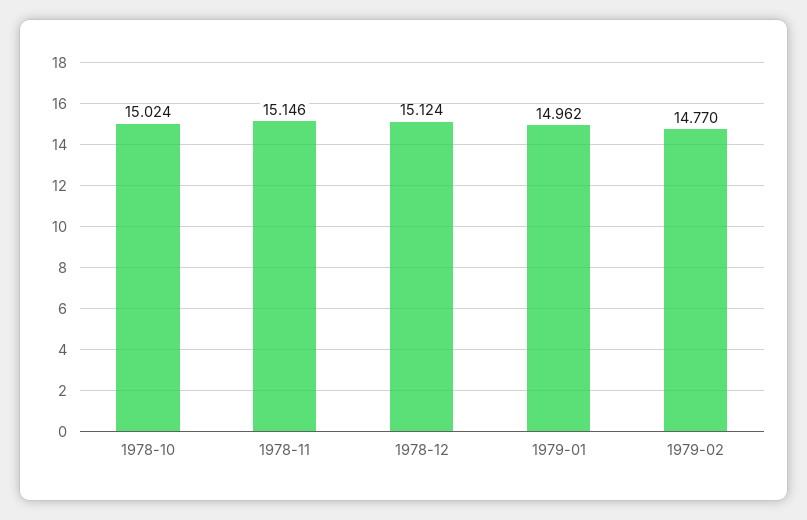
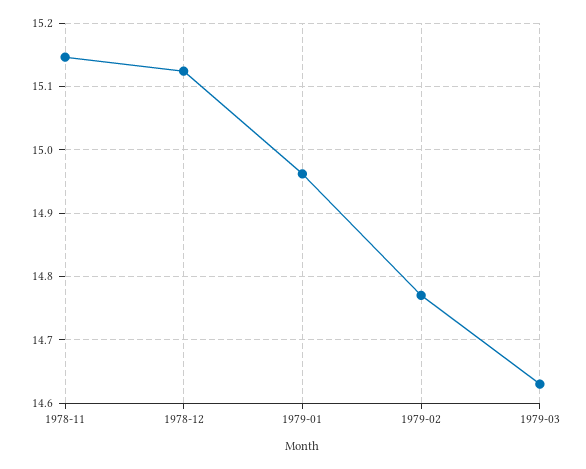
1978-10: 15.024 -> none
1979-03: none -> 14.63

